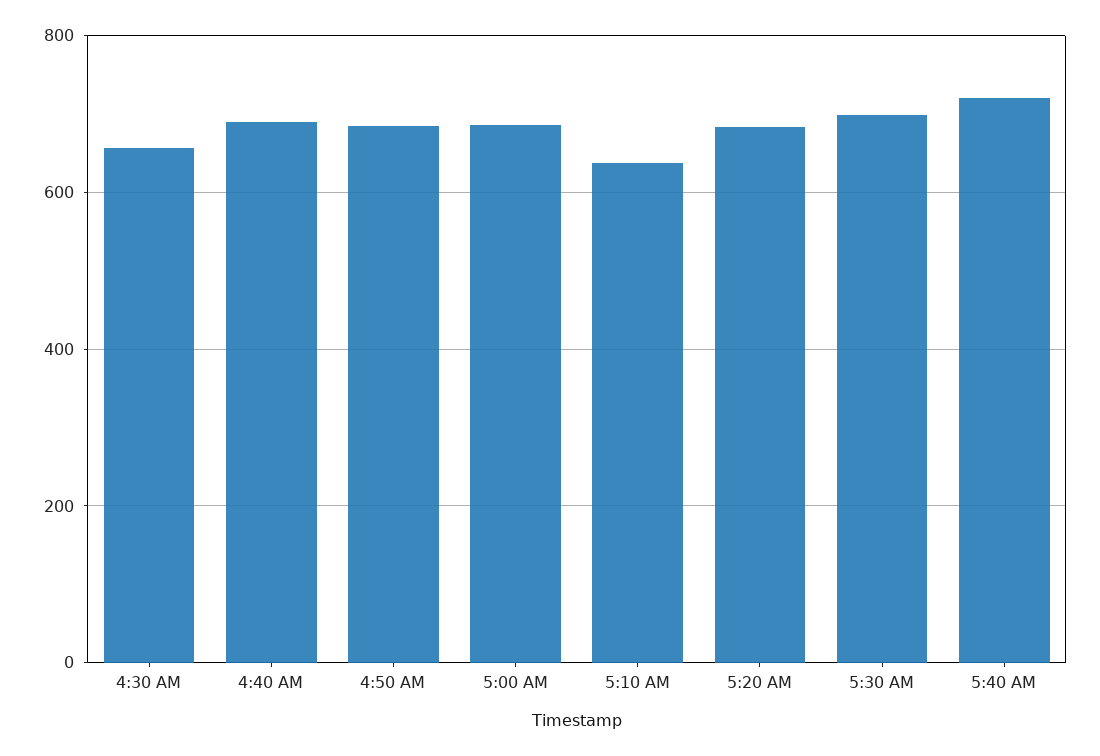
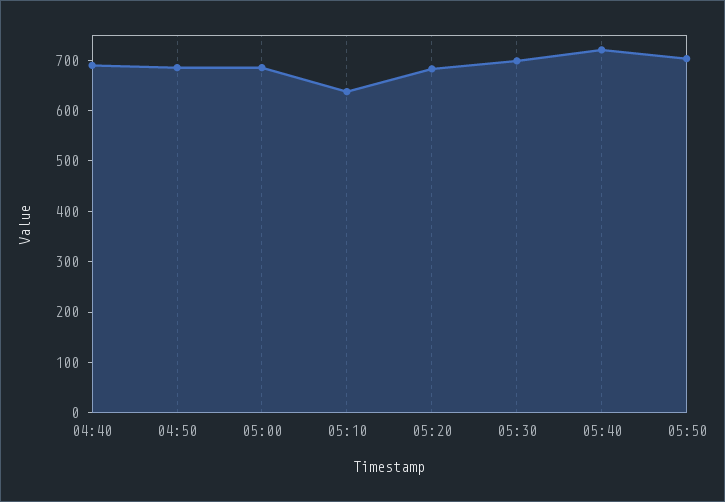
4:30 AM: 660 -> none
05:50: none -> 700

